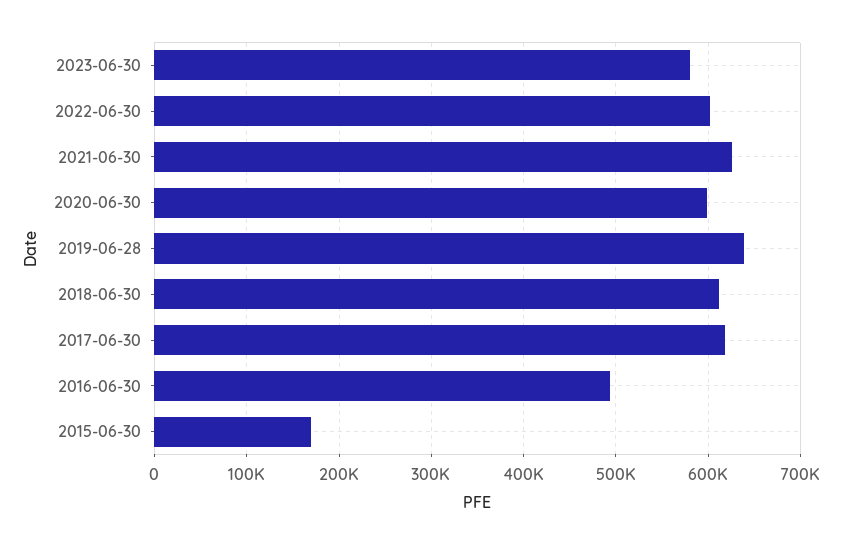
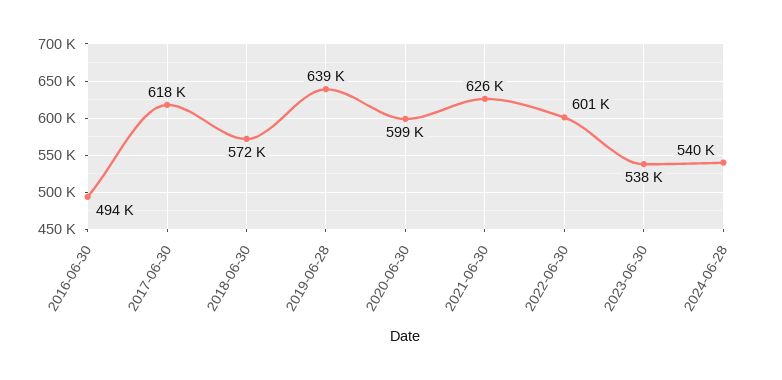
2023-06-30: 580000 -> 538000
2018-06-30: 610000 -> 572000
2015-06-30: 170000 -> none
2024-06-28: none -> 540000

